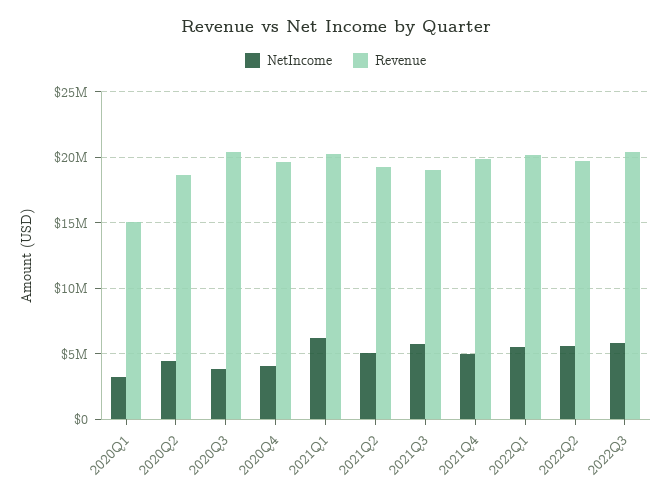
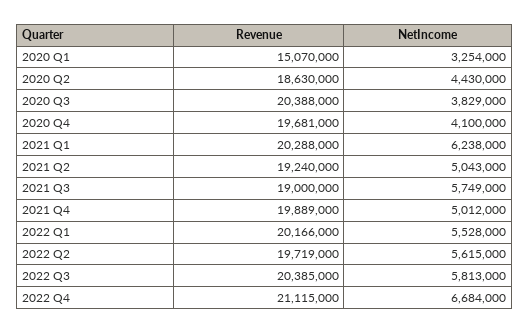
Revenue, 2022 Q4: none -> 21115000
NetIncome, 2022 Q4: none -> 6684000

